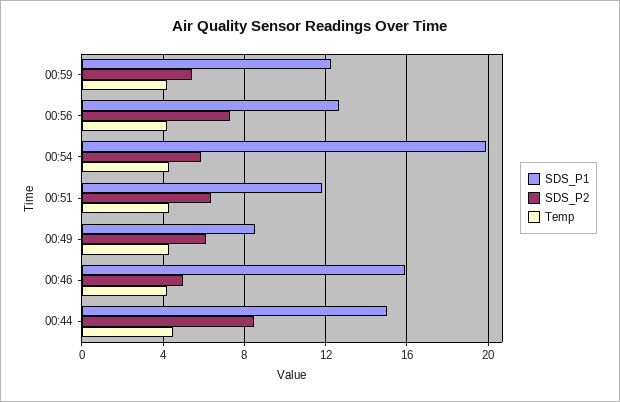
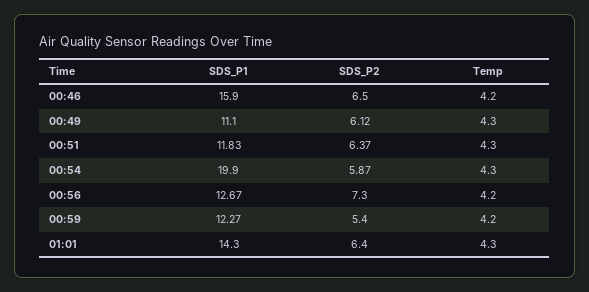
SDS_P1, 00:49: 8.5 -> 11.1
SDS_P2, 00:46: 5 -> 6.5
SDS_P1, 00:44: 15 -> none
SDS_P2, 00:44: 8.5 -> none
Temp, 00:44: 4.5 -> none
SDS_P1, 01:01: none -> 14.3
SDS_P2, 01:01: none -> 6.4
Temp, 01:01: none -> 4.3

